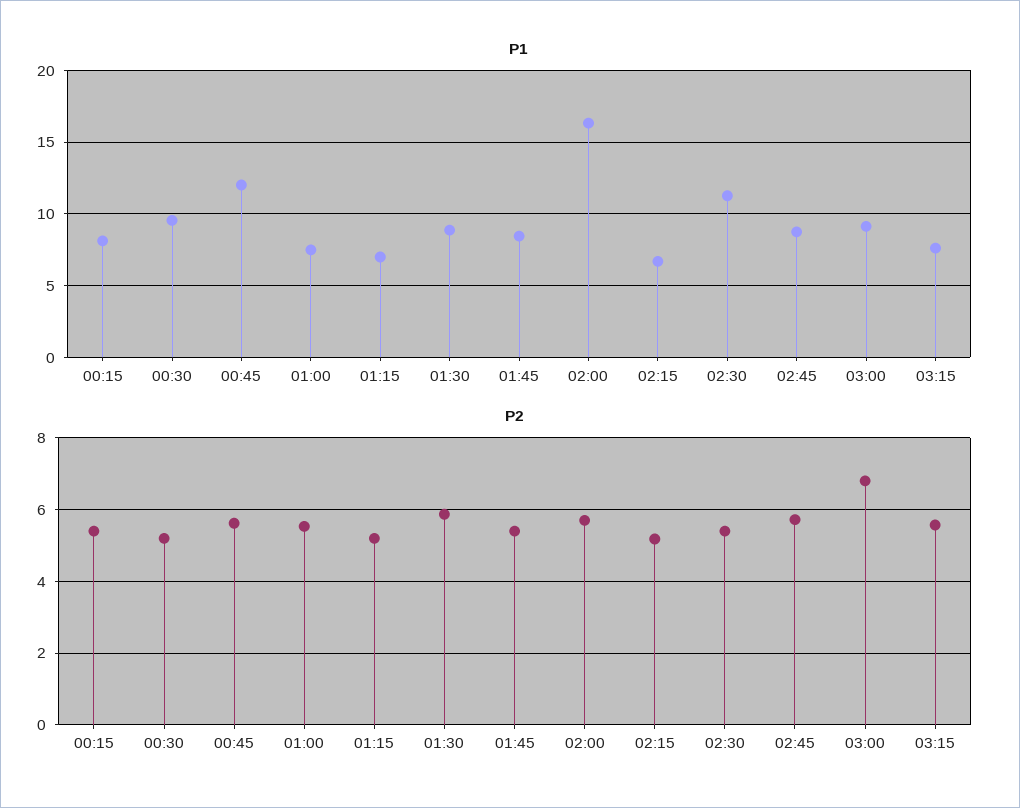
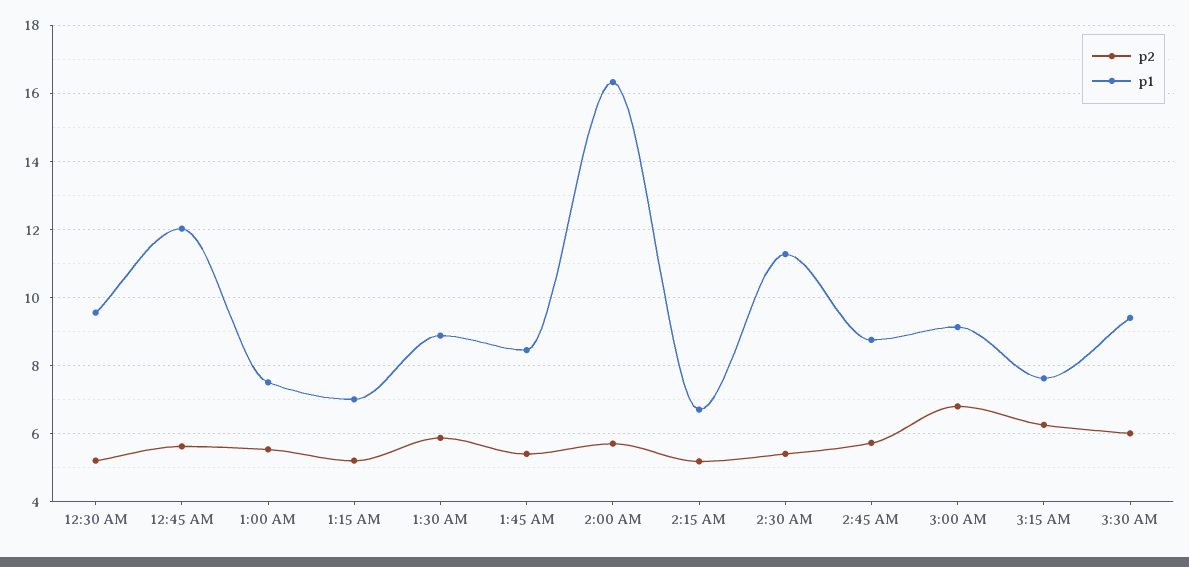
P1, 00:15: 8 -> none
P2, 00:15: 5.4 -> none
P2, 03:15: 5.6 -> 6.2
P2, 3:30 AM: none -> 6
P1, 3:30 AM: none -> 9.4

